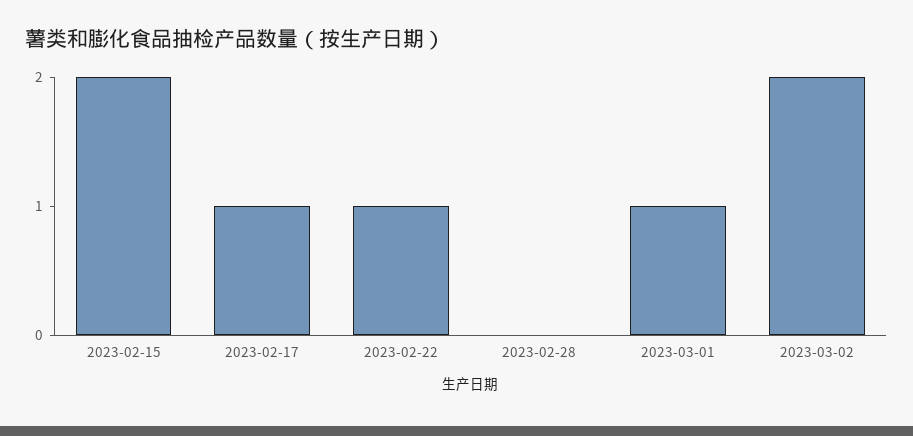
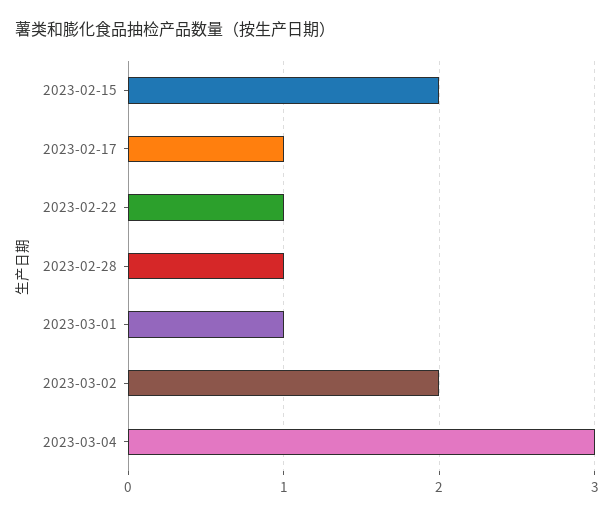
2023-02-28: 0 -> 1
2023-03-04: none -> 3

